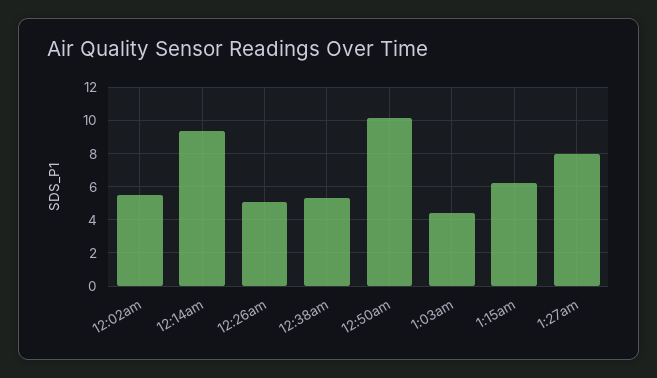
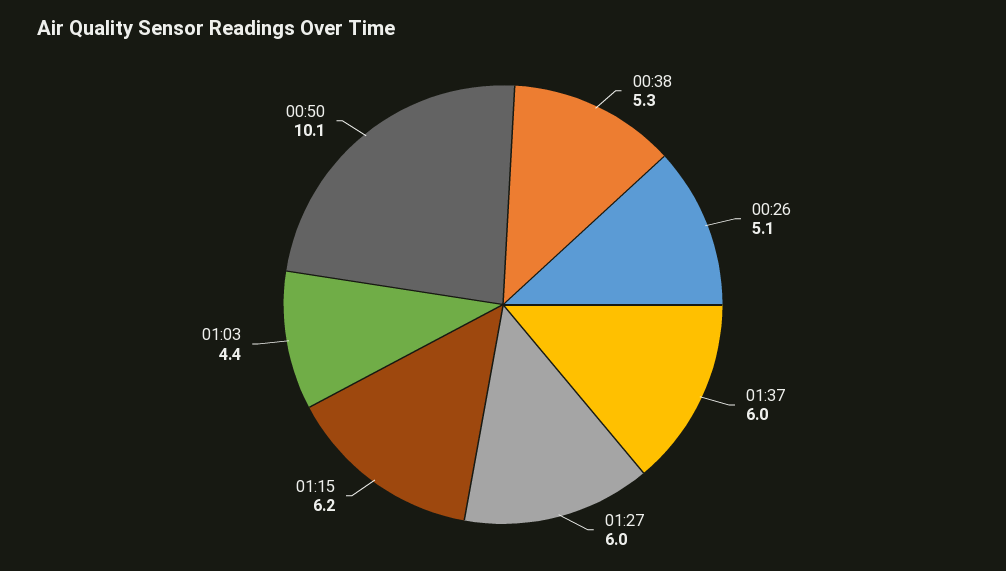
12:02am: 5.5 -> none
12:14am: 9.5 -> none
1:27am: 8 -> 6
01:37: none -> 6

